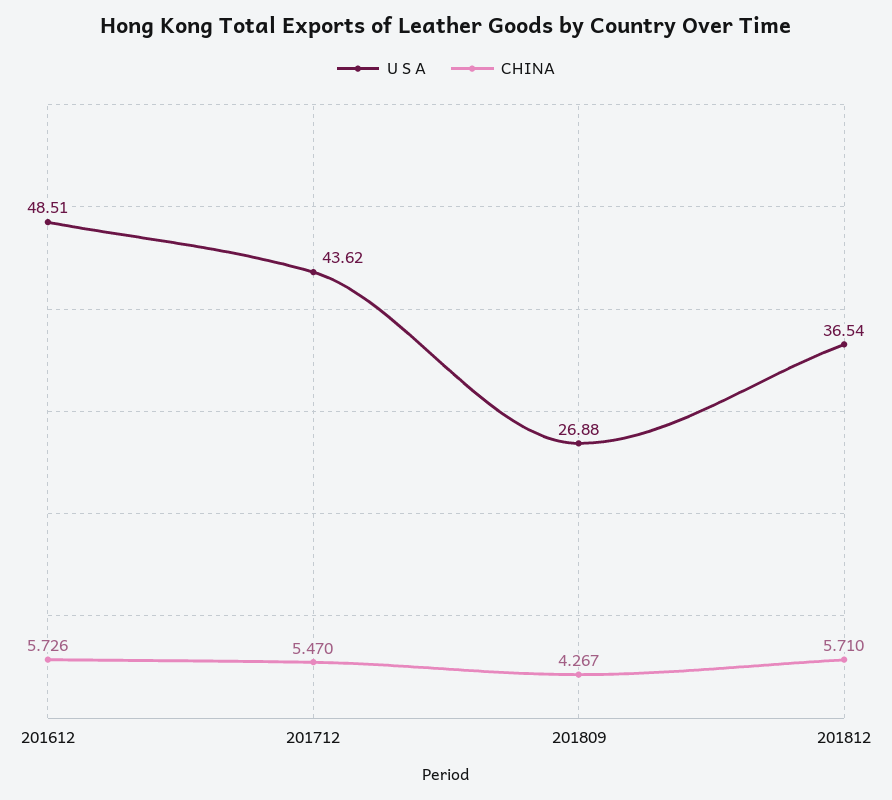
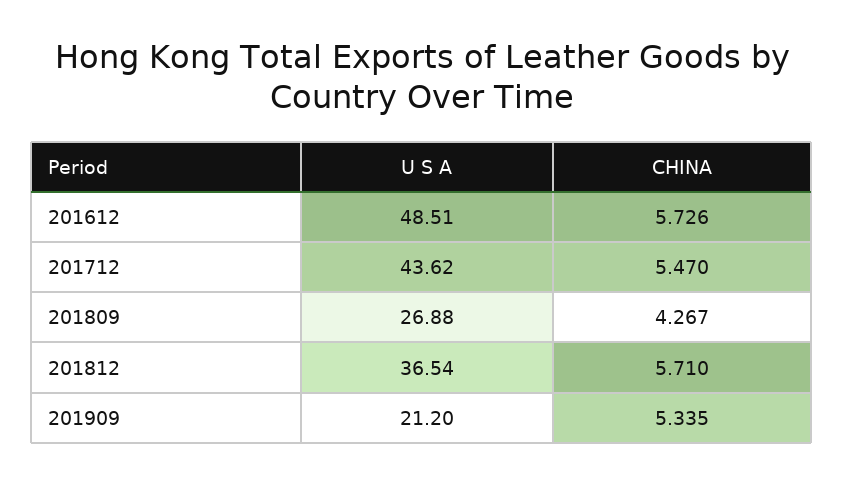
U S A, 201909: none -> 21.2
CHINA, 201909: none -> 5.335

